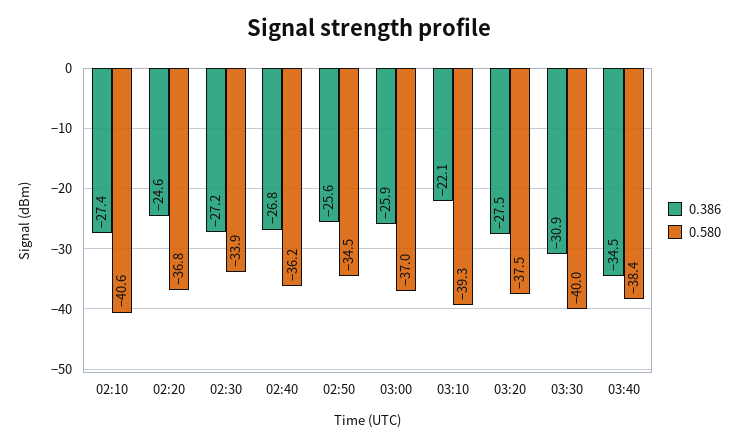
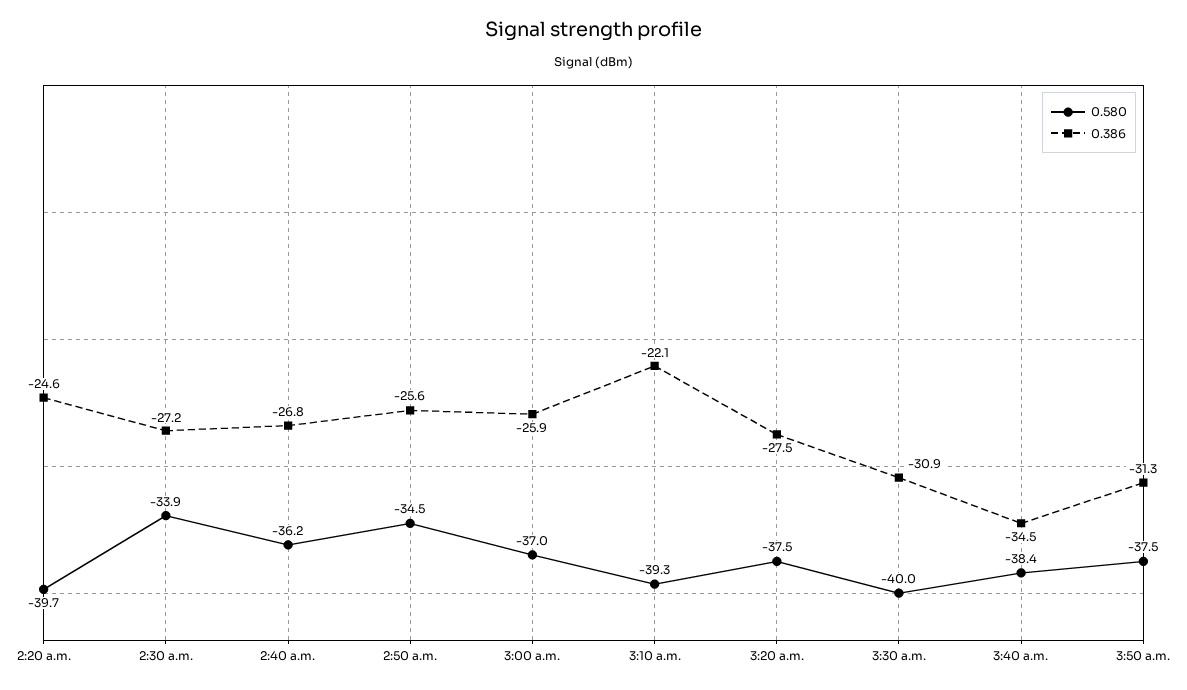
0.386, 02:10: -27.4 -> none
0.580, 02:10: -40.6 -> none
0.580, 02:20: -36.8 -> -39.7
0.580, 3:50 a.m.: none -> -37.5
0.386, 3:50 a.m.: none -> -31.3

